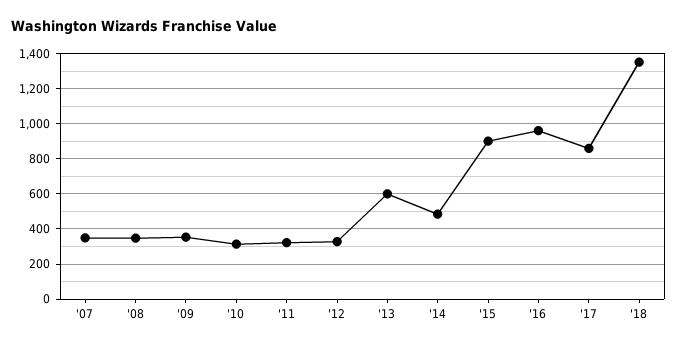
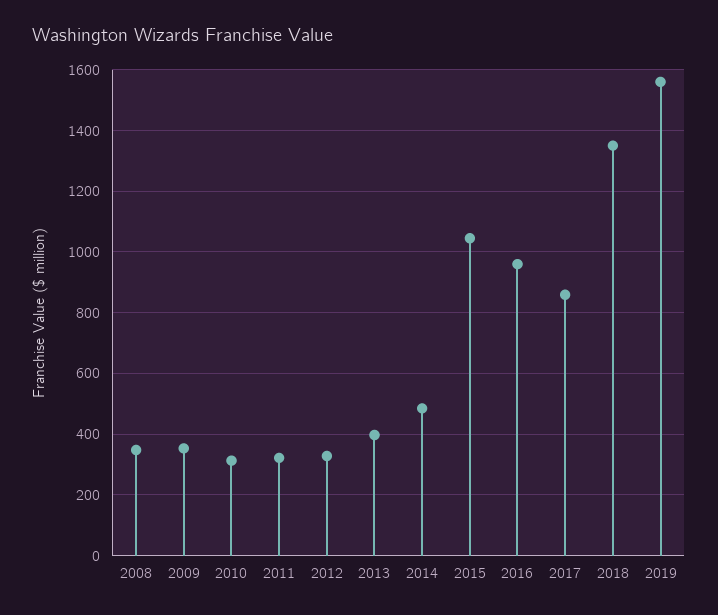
'07: 350 -> none
'13: 600 -> 400
'15: 900 -> 1040
2019: none -> 1560

